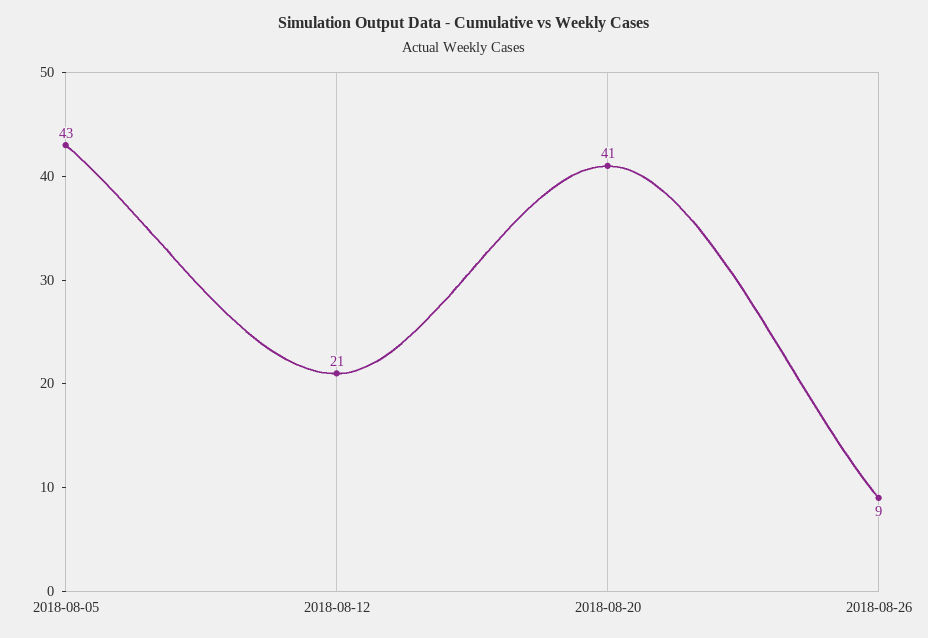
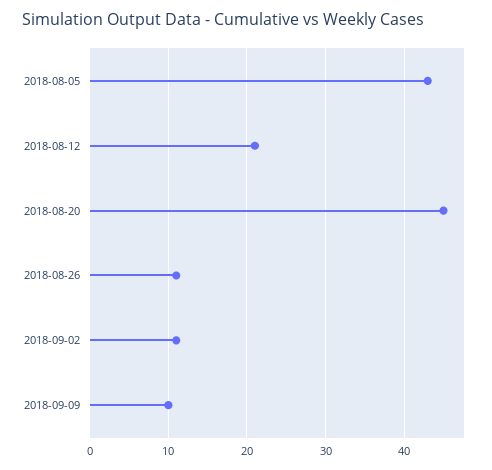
2018-08-20: 41 -> 45
2018-08-26: 9 -> 11
2018-09-02: none -> 11
2018-09-09: none -> 10

